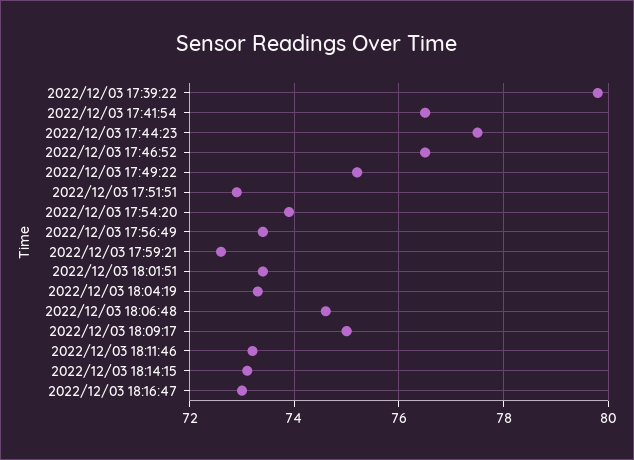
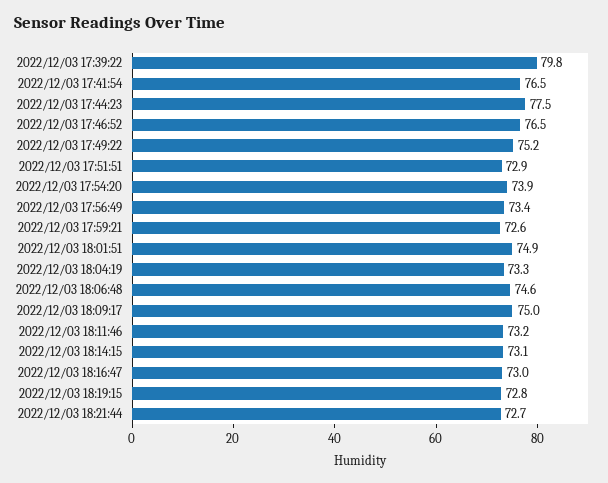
2022/12/03 18:01:51: 73.5 -> 74.9
2022/12/03 18:19:15: none -> 72.8
2022/12/03 18:21:44: none -> 72.7

